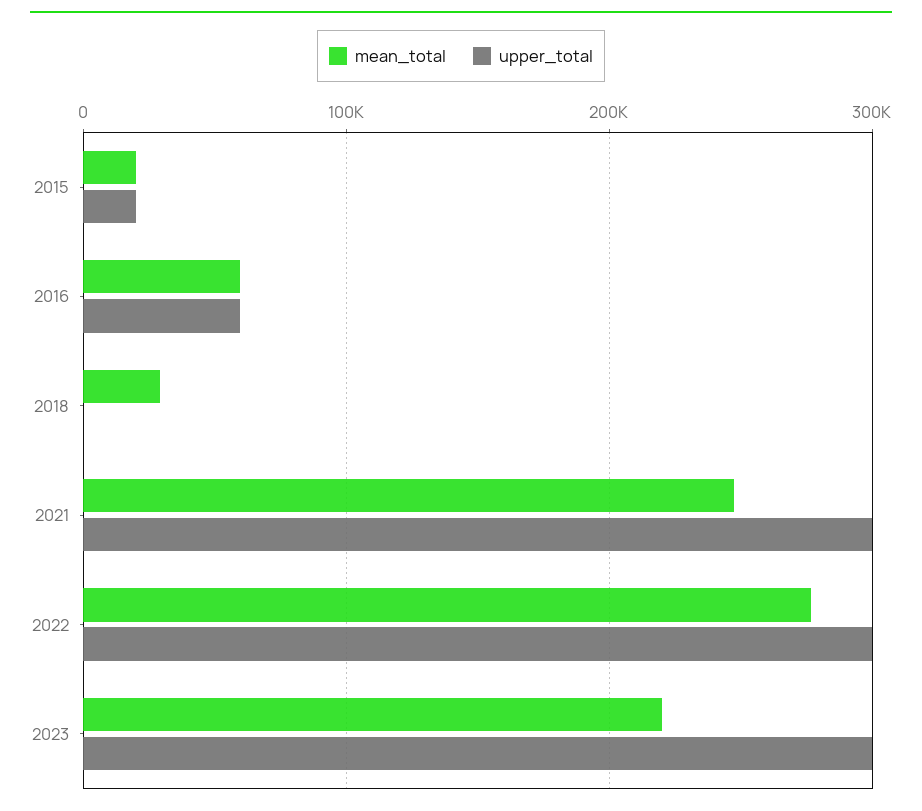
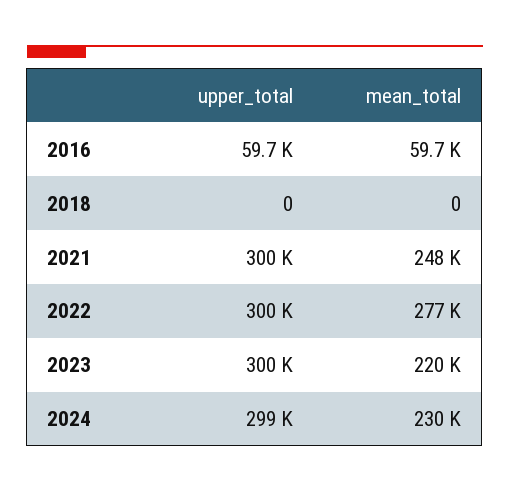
mean_total, 2015: 20000 -> none
upper_total, 2015: 20000 -> none
mean_total, 2018: 30000 -> 0
upper_total, 2024: none -> 299000
mean_total, 2024: none -> 230000

